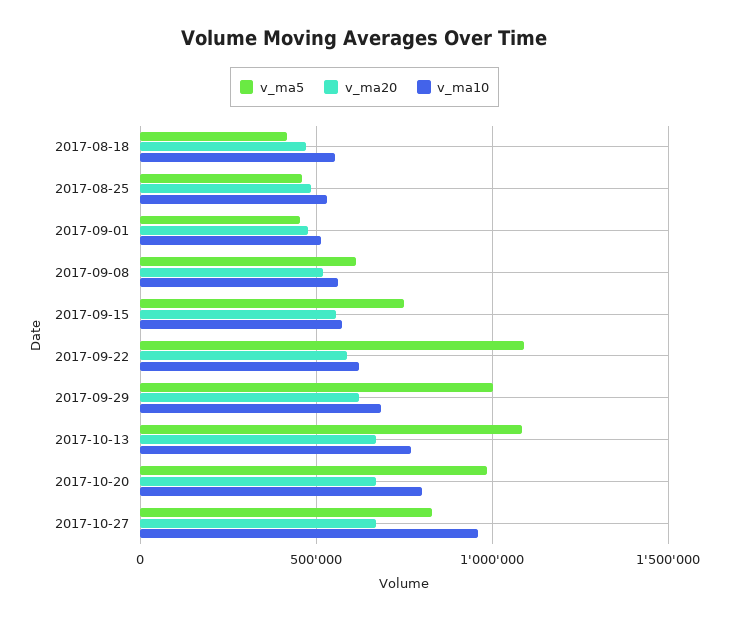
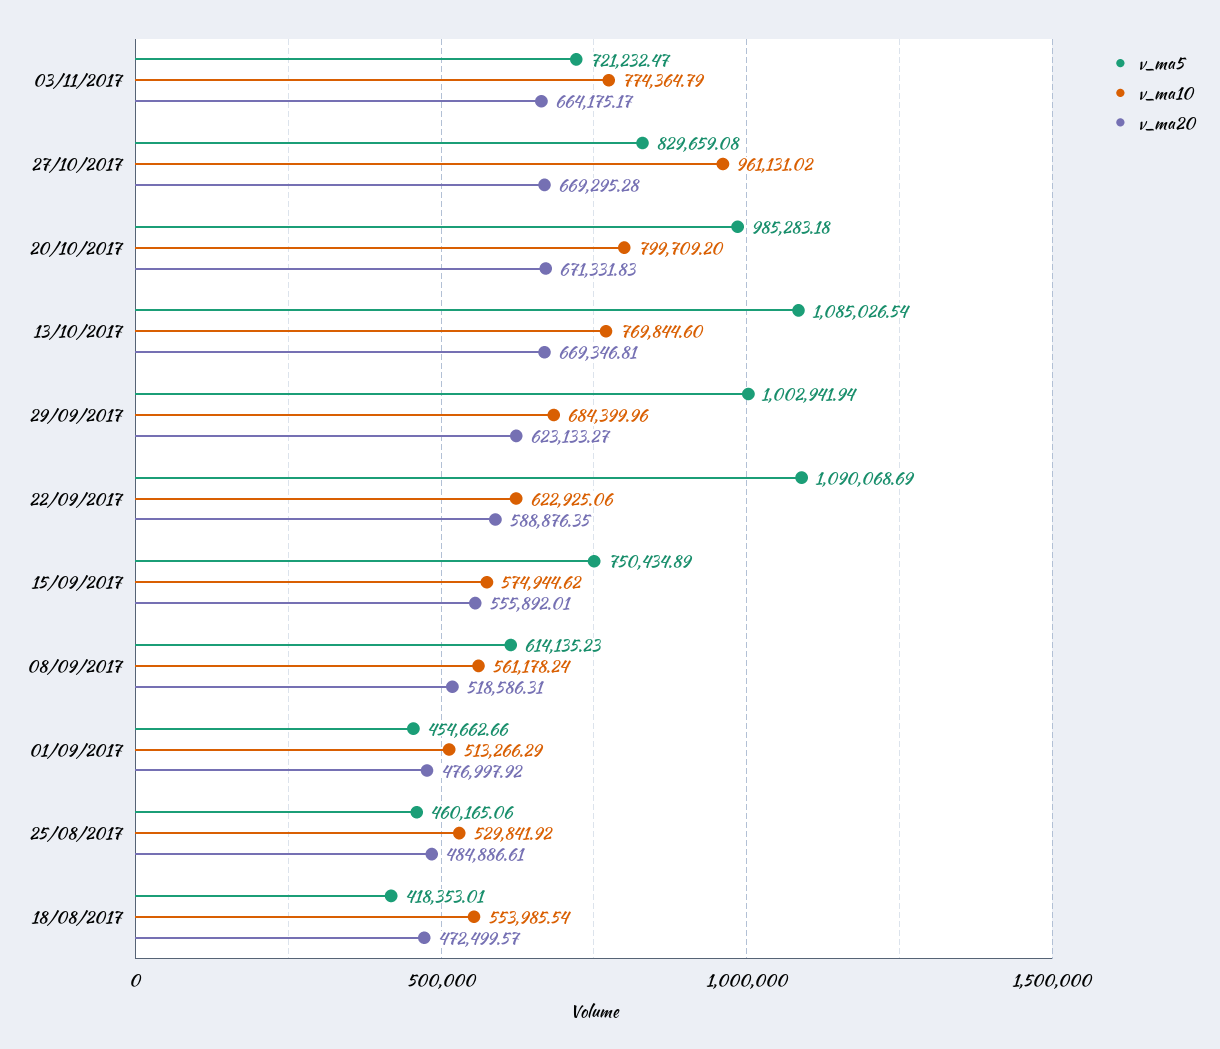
v_ma5, 03/11/2017: none -> 721232.47
v_ma10, 03/11/2017: none -> 774364.79
v_ma20, 03/11/2017: none -> 664175.17

